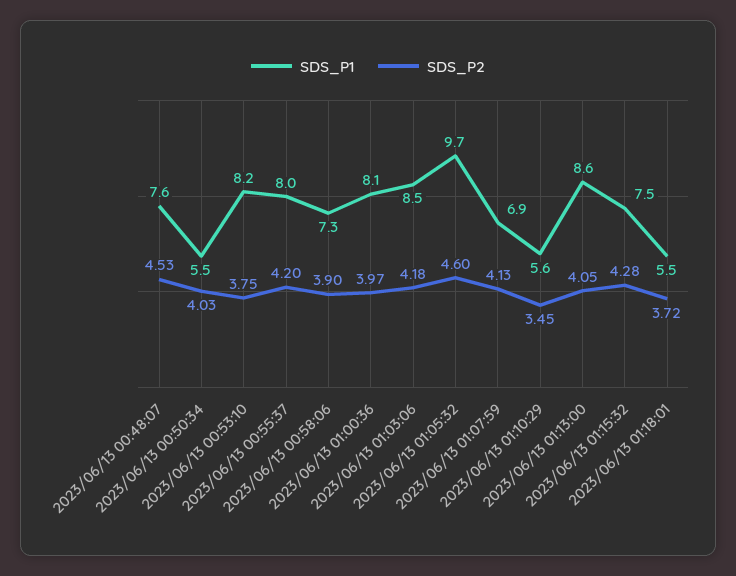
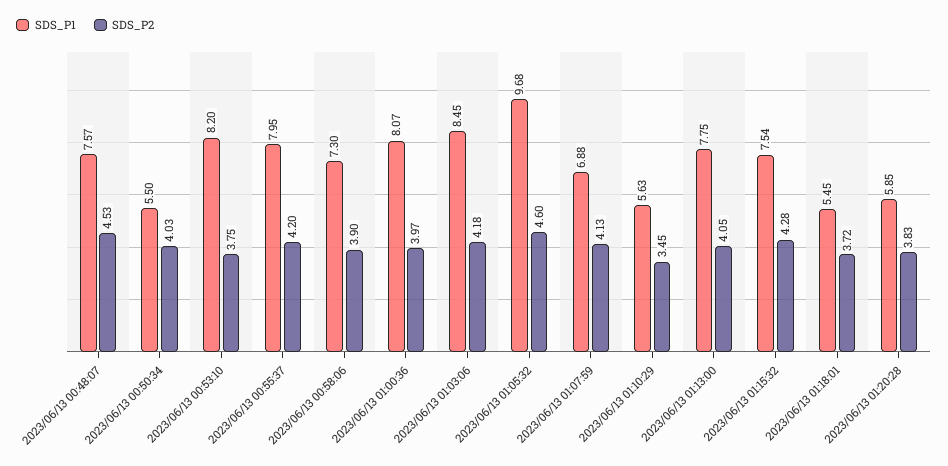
SDS_P1, 2023/06/13 01:13:00: 8.6 -> 7.75
SDS_P1, 2023/06/13 01:20:28: none -> 5.85
SDS_P2, 2023/06/13 01:20:28: none -> 3.83

